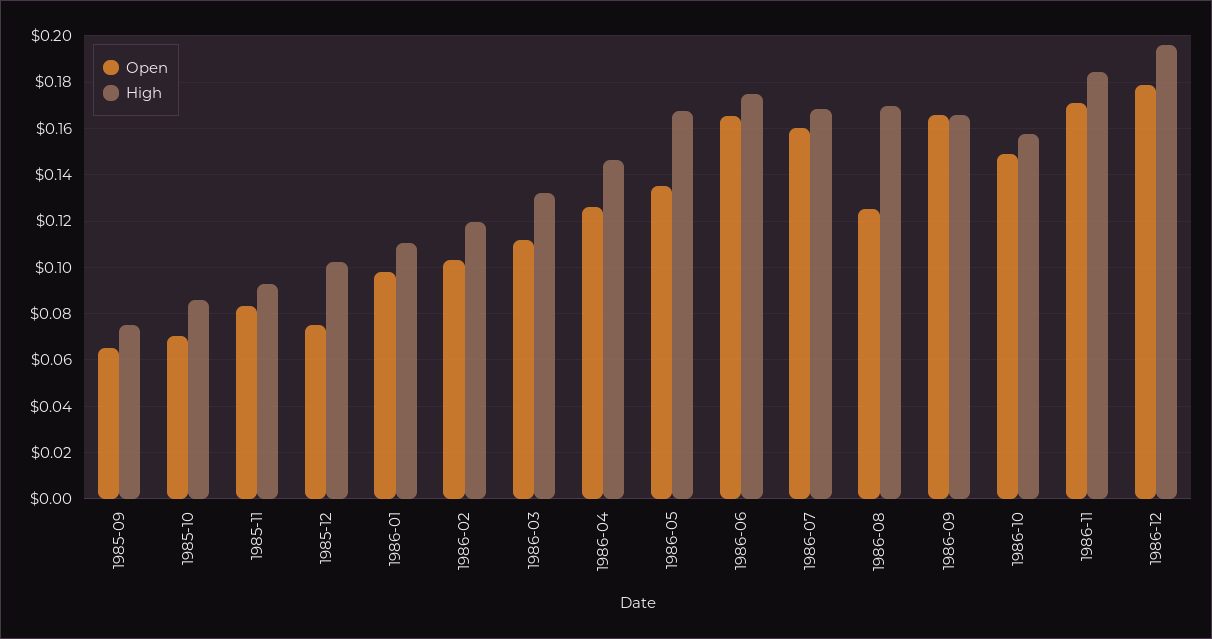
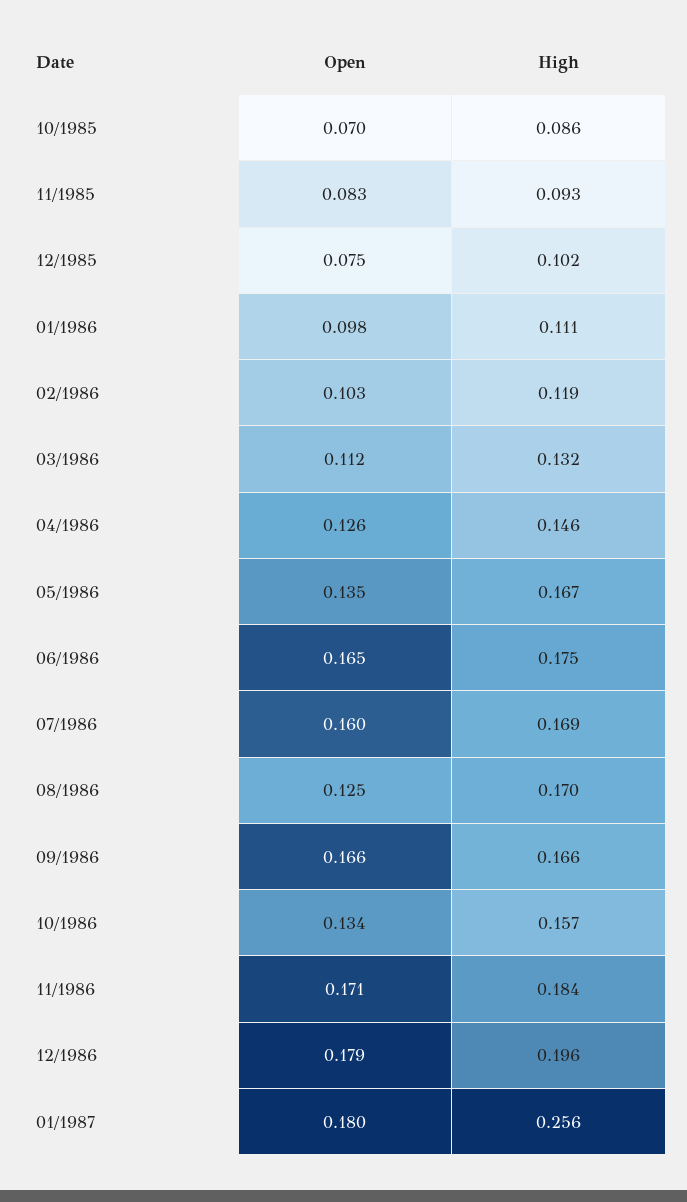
Open, 1985-09: 0.065 -> none
High, 1985-09: 0.075 -> none
Open, 1986-10: 0.15 -> 0.134
Open, 01/1987: none -> 0.18
High, 01/1987: none -> 0.256

